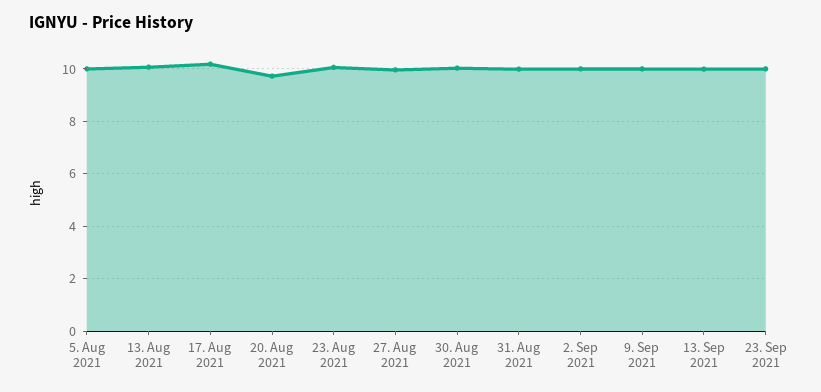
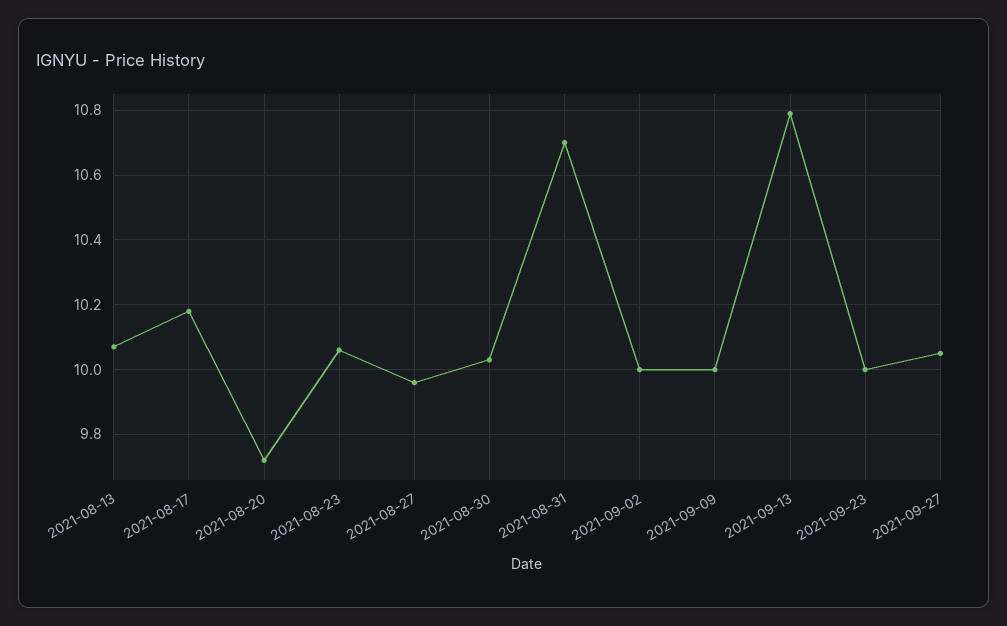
5. Aug 2021: 10 -> none
31. Aug 2021: 10 -> 10.7
13. Sep 2021: 10 -> 10.8
2021-09-27: none -> 10.05

